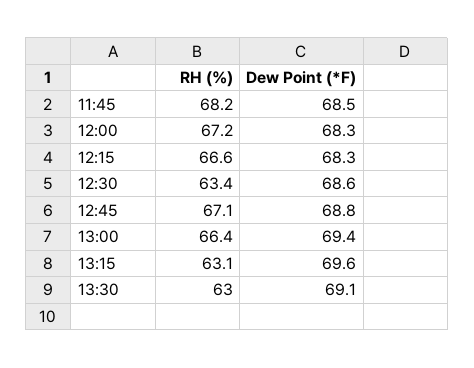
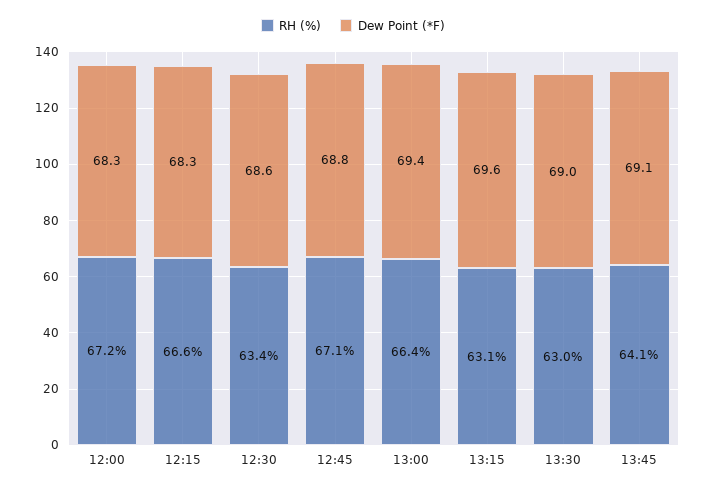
RH (%), 11:45: 68.2 -> none
Dew Point (*F), 11:45: 68.5 -> none
Dew Point (*F), 13:30: 69.1 -> 69
RH (%), 13:45: none -> 64.1
Dew Point (*F), 13:45: none -> 69.1

